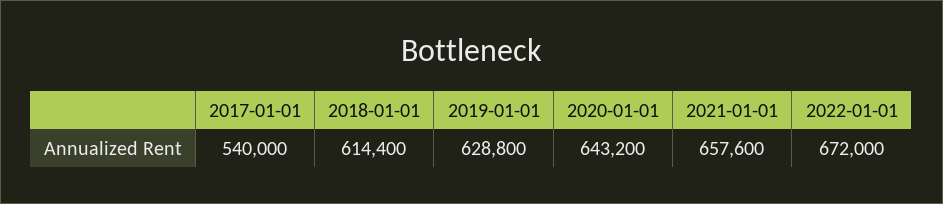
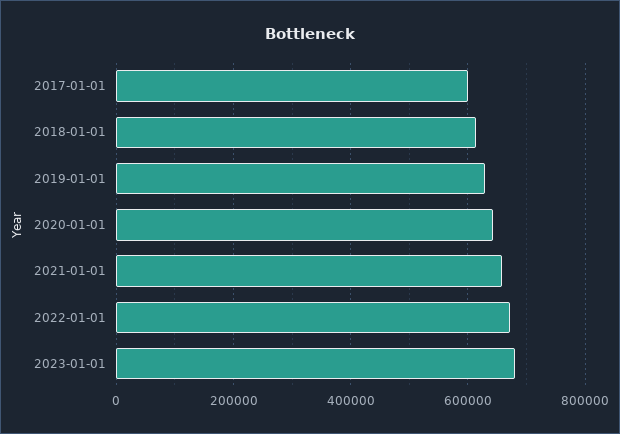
2017-01-01: 540000 -> 600000
2023-01-01: none -> 680000

